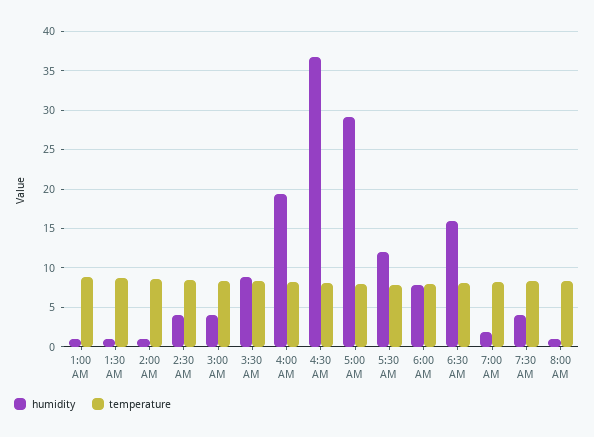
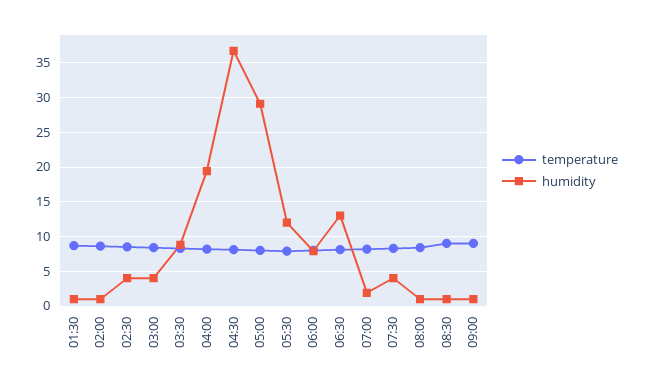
humidity, 1:00 AM: 1 -> none
temperature, 1:00 AM: 9 -> none
humidity, 6:30 AM: 16 -> 13
temperature, 08:30: none -> 9
humidity, 08:30: none -> 1
temperature, 09:00: none -> 9
humidity, 09:00: none -> 1

